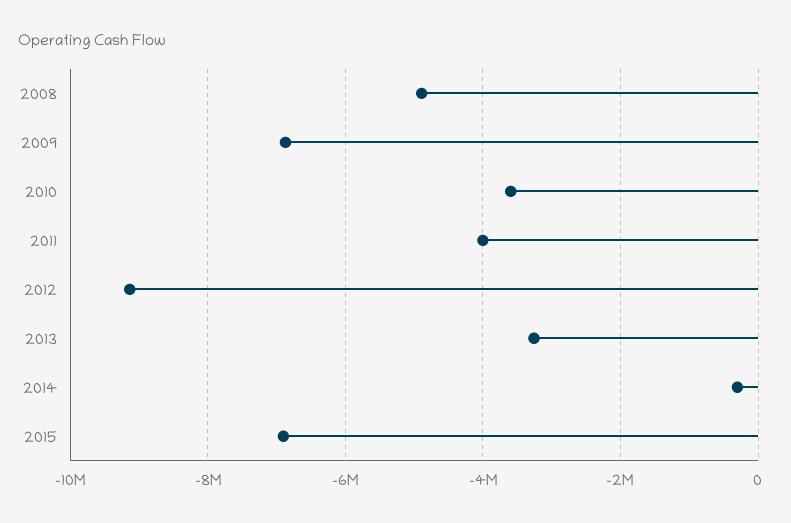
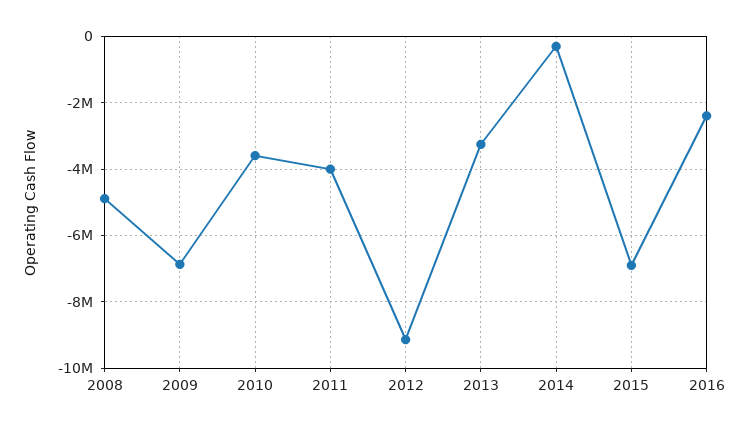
2016: none -> -2400000

